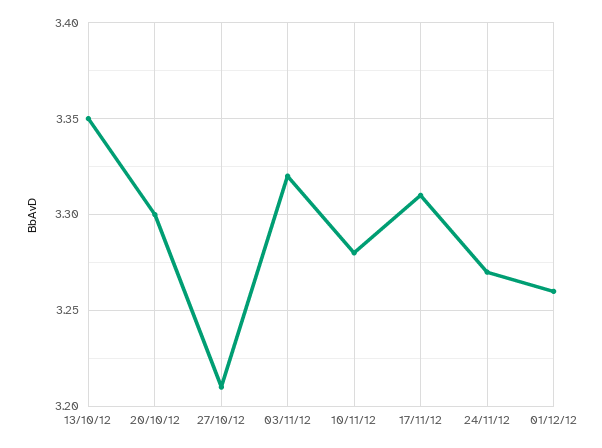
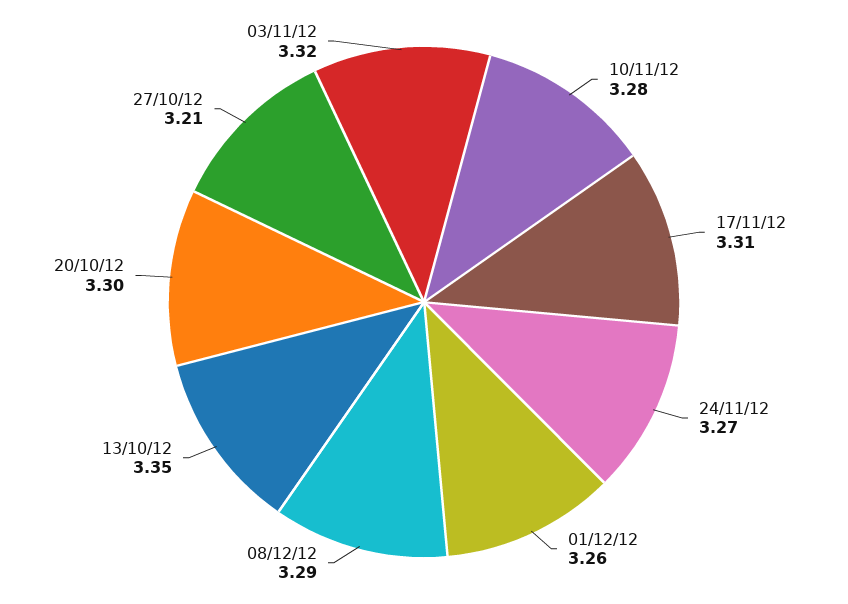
08/12/12: none -> 3.29

